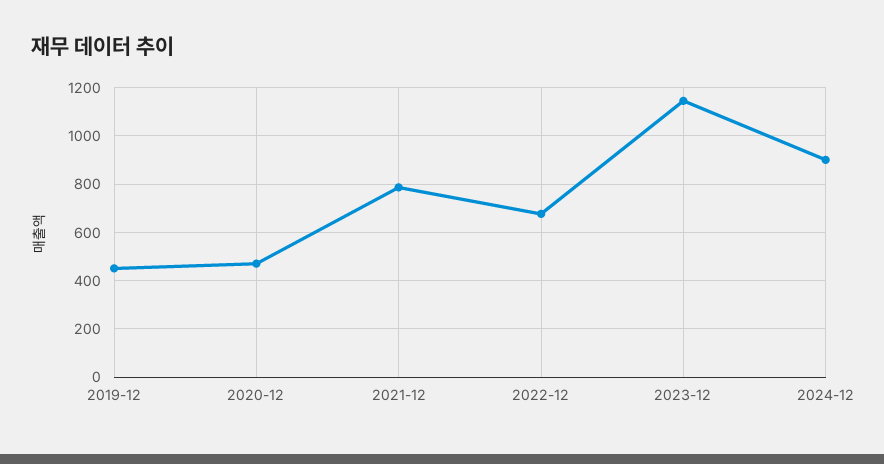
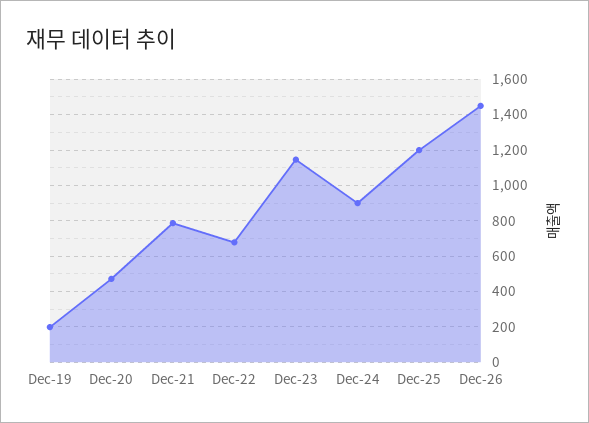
2019-12: 450 -> 200
Dec-25: none -> 1200
Dec-26: none -> 1450

